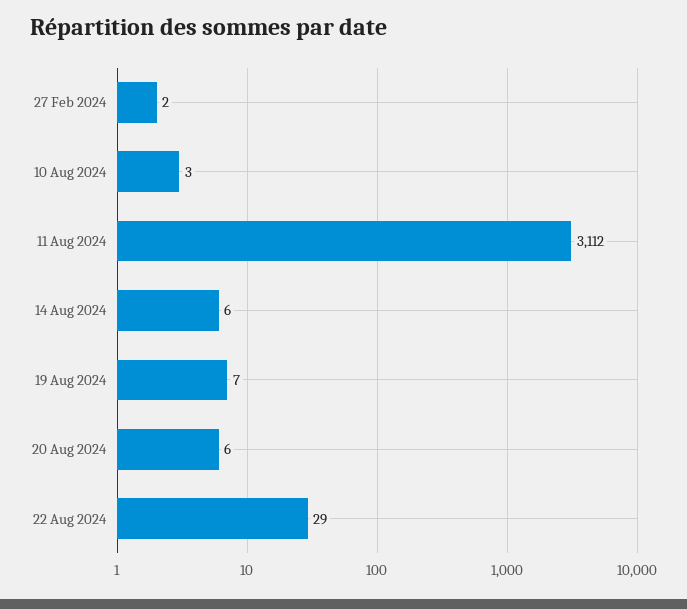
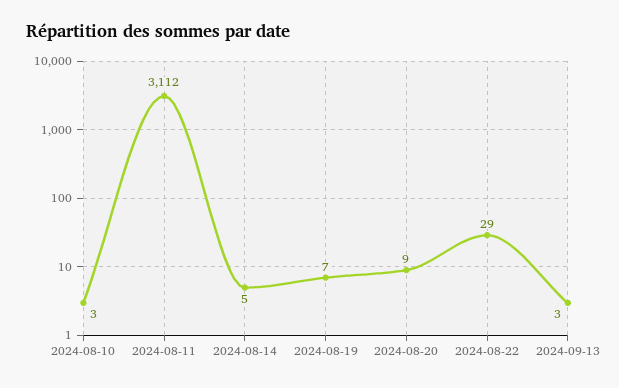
27 Feb 2024: 2 -> none
14 Aug 2024: 6 -> 5
20 Aug 2024: 6 -> 9
2024-09-13: none -> 3

